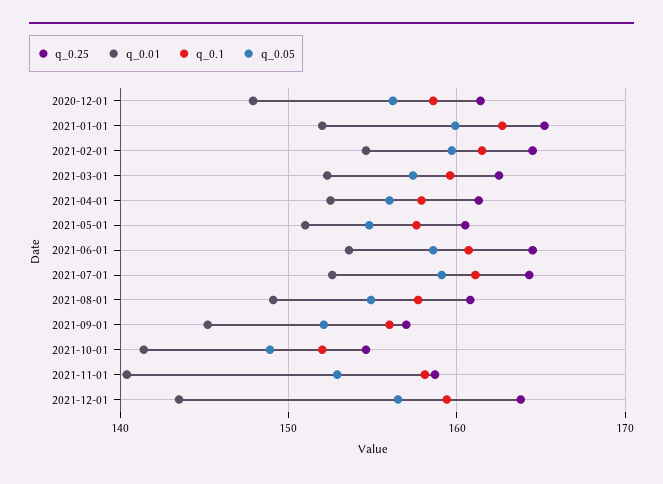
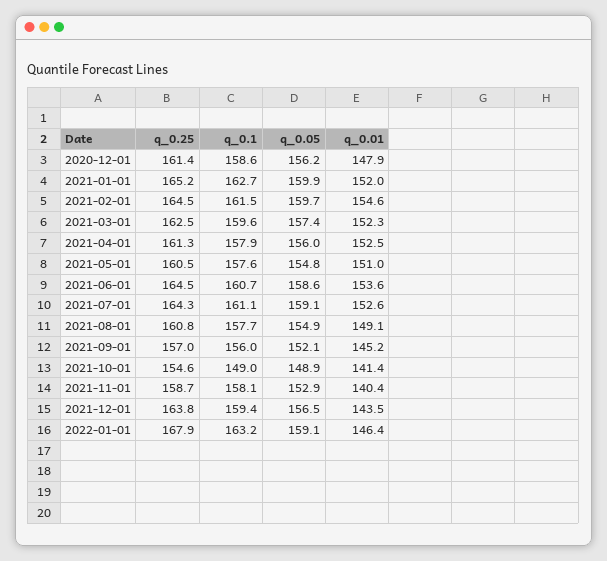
q_0.1, 2021-10-01: 152 -> 149
q_0.25, 2022-01-01: none -> 167.9
q_0.1, 2022-01-01: none -> 163.2
q_0.05, 2022-01-01: none -> 159.1
q_0.01, 2022-01-01: none -> 146.4

